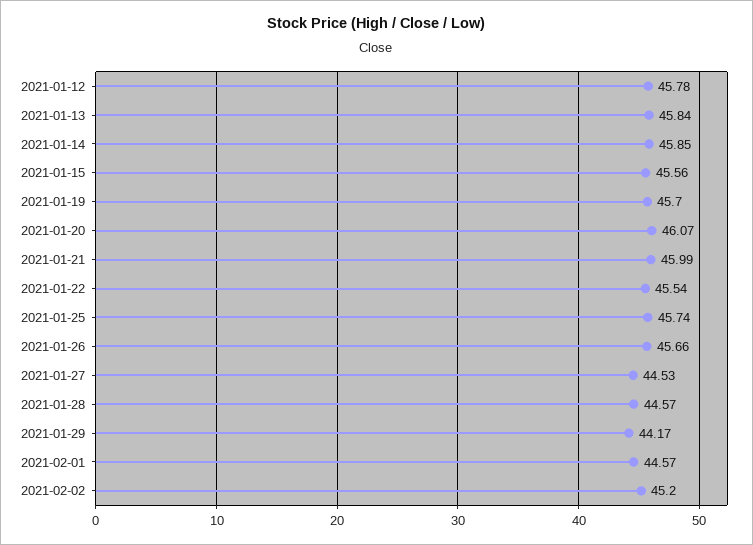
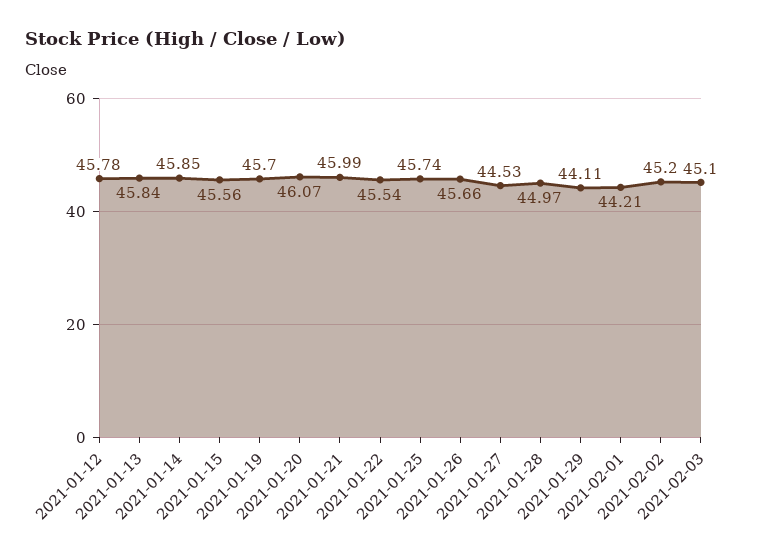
2021-01-28: 44.57 -> 44.97
2021-01-29: 44.17 -> 44.11
2021-02-01: 44.57 -> 44.21
2021-02-03: none -> 45.1

